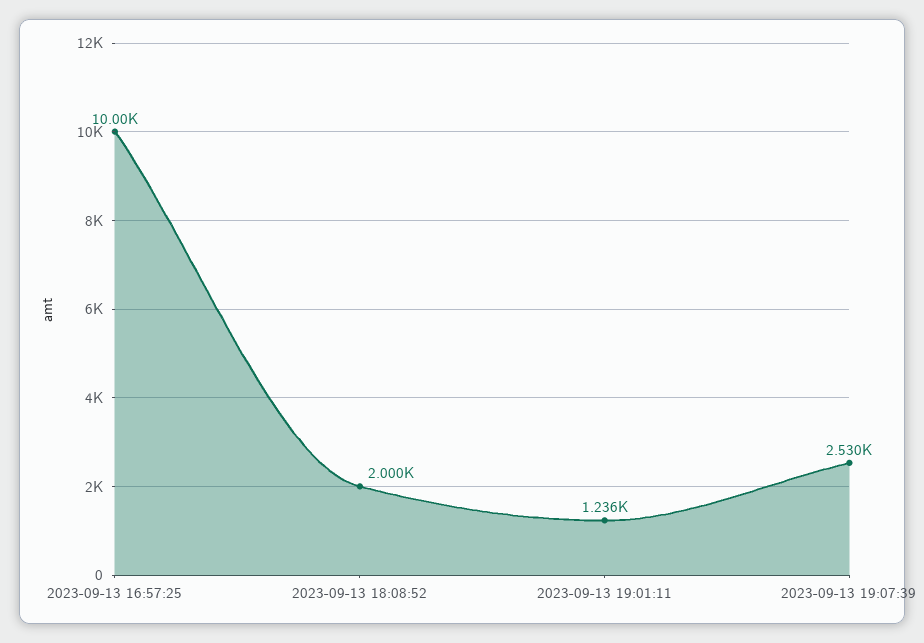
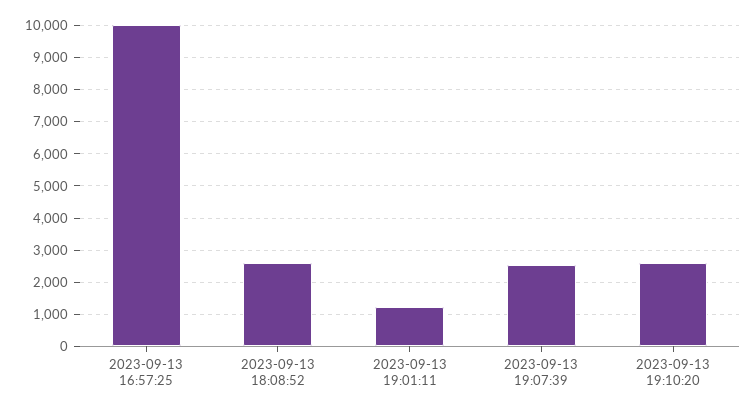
2023-09-13 18:08:52: 2000 -> 2600
2023-09-13 19:10:20: none -> 2600

